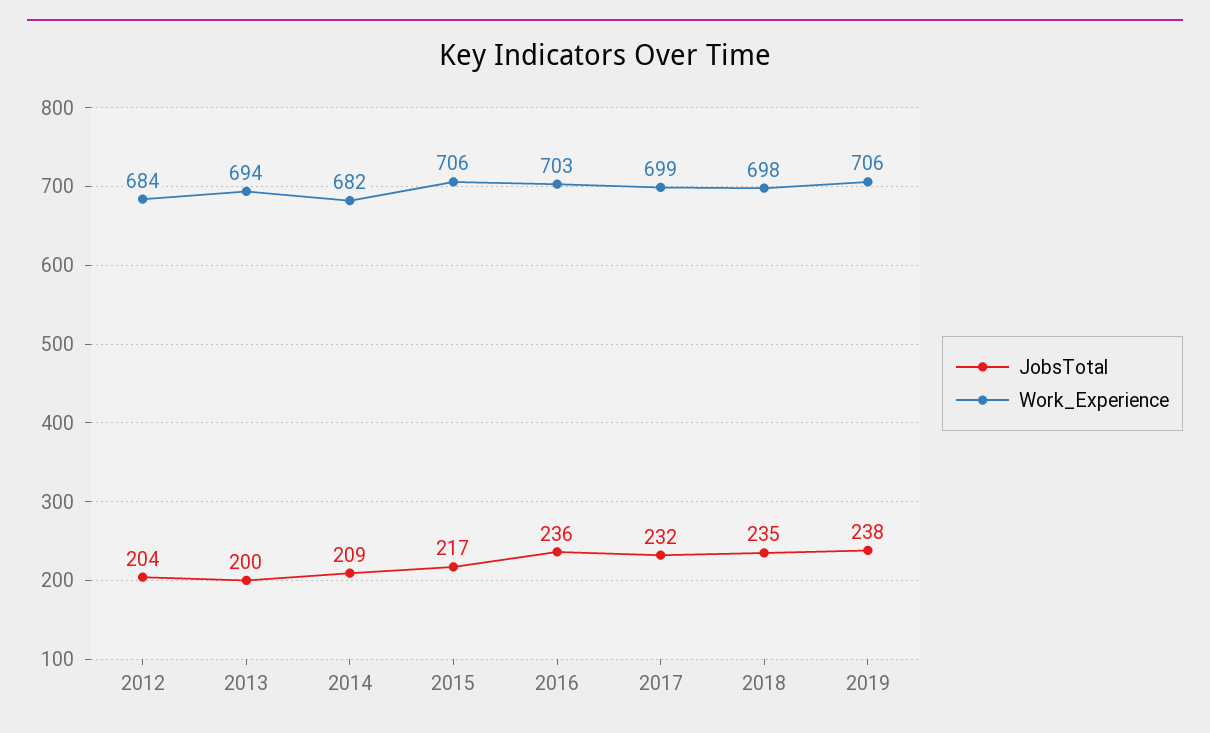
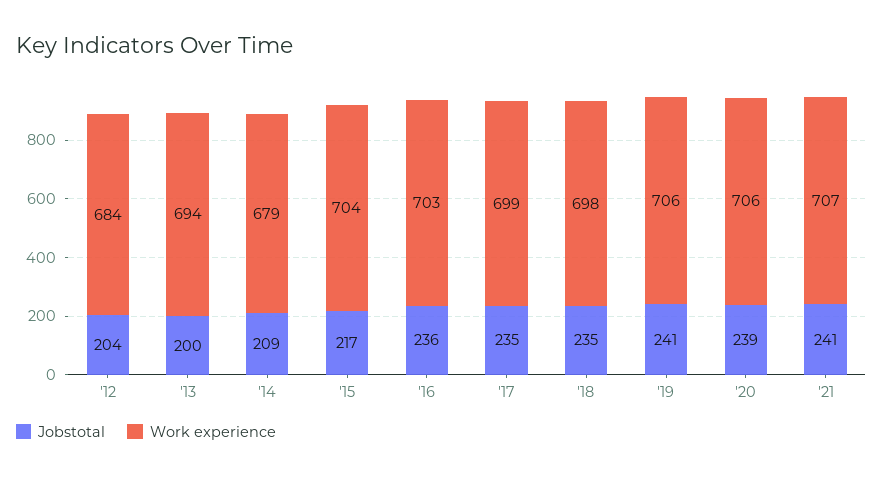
Work_Experience, 2014: 682 -> 679
Work_Experience, 2015: 706 -> 704
JobsTotal, 2017: 232 -> 235
JobsTotal, 2019: 238 -> 241
JobsTotal, '20: none -> 239
Work_Experience, '20: none -> 706
JobsTotal, '21: none -> 241
Work_Experience, '21: none -> 707

